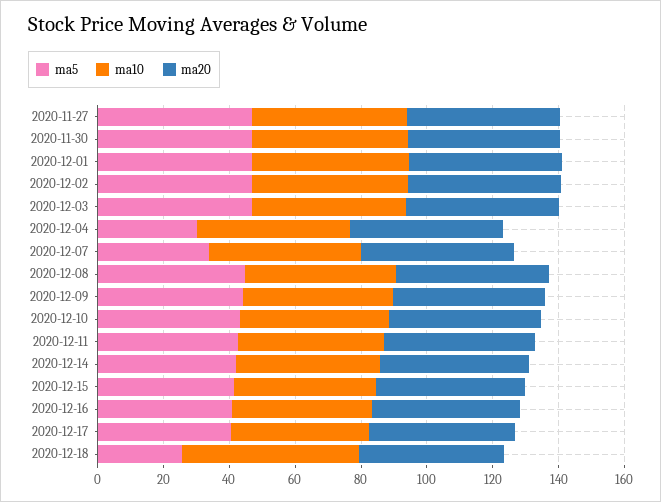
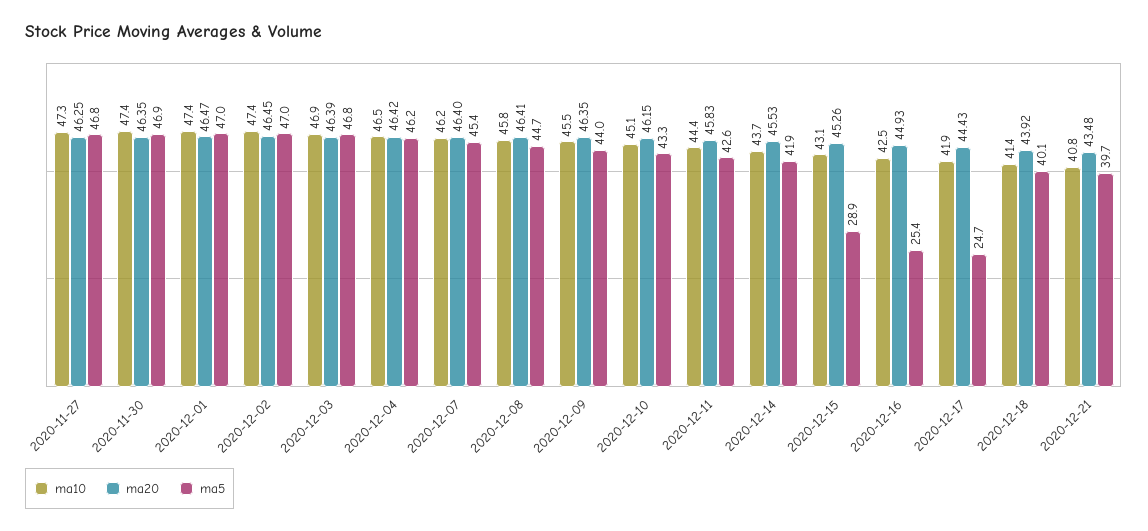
ma5, 2020-12-04: 30 -> 46.2
ma5, 2020-12-07: 35 -> 45.4
ma5, 2020-12-15: 40 -> 28.9
ma5, 2020-12-16: 40 -> 25.4
ma5, 2020-12-17: 40 -> 24.7
ma5, 2020-12-18: 25 -> 40.1
ma10, 2020-12-18: 55 -> 41.4
ma10, 2020-12-21: none -> 40.8
ma20, 2020-12-21: none -> 43.48
ma5, 2020-12-21: none -> 39.7

